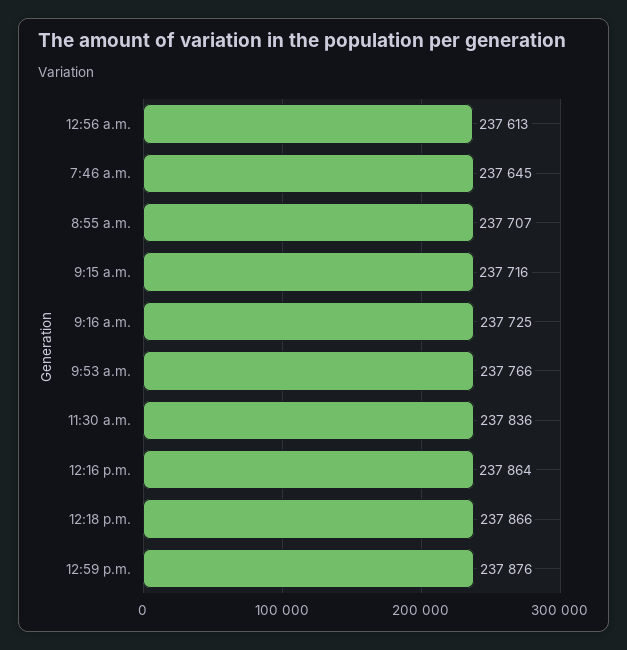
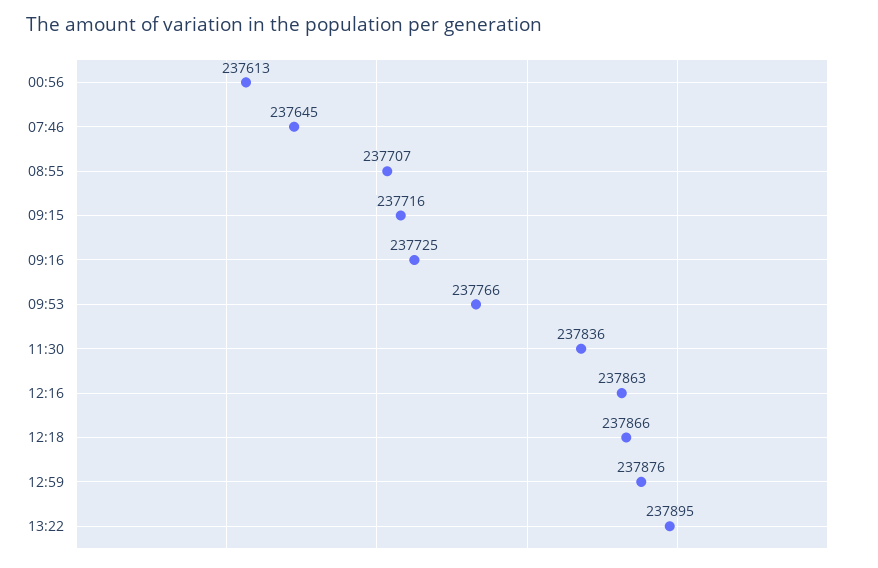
12:16 p.m.: 237864 -> 237863
13:22: none -> 237895

